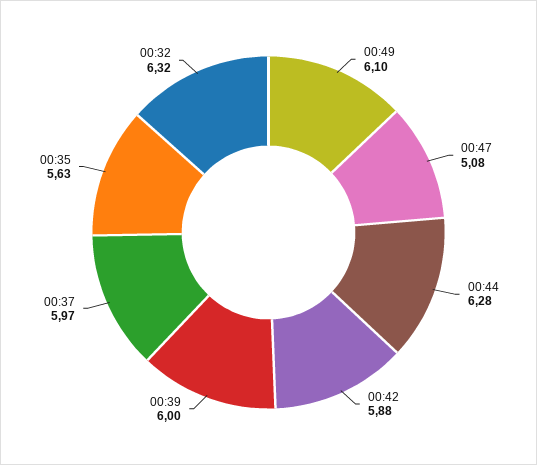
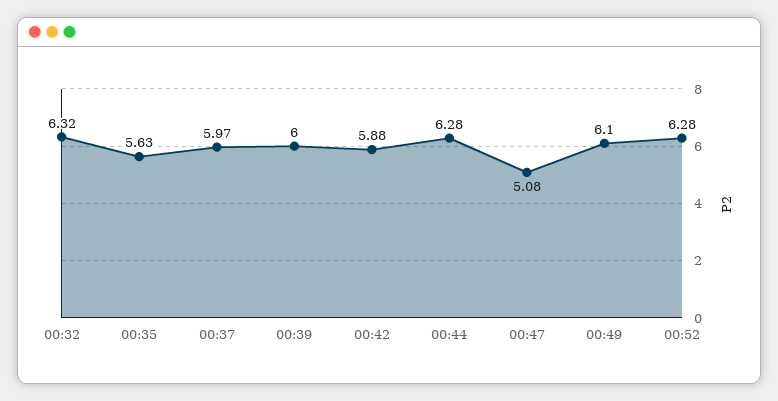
00:52: none -> 6.28

